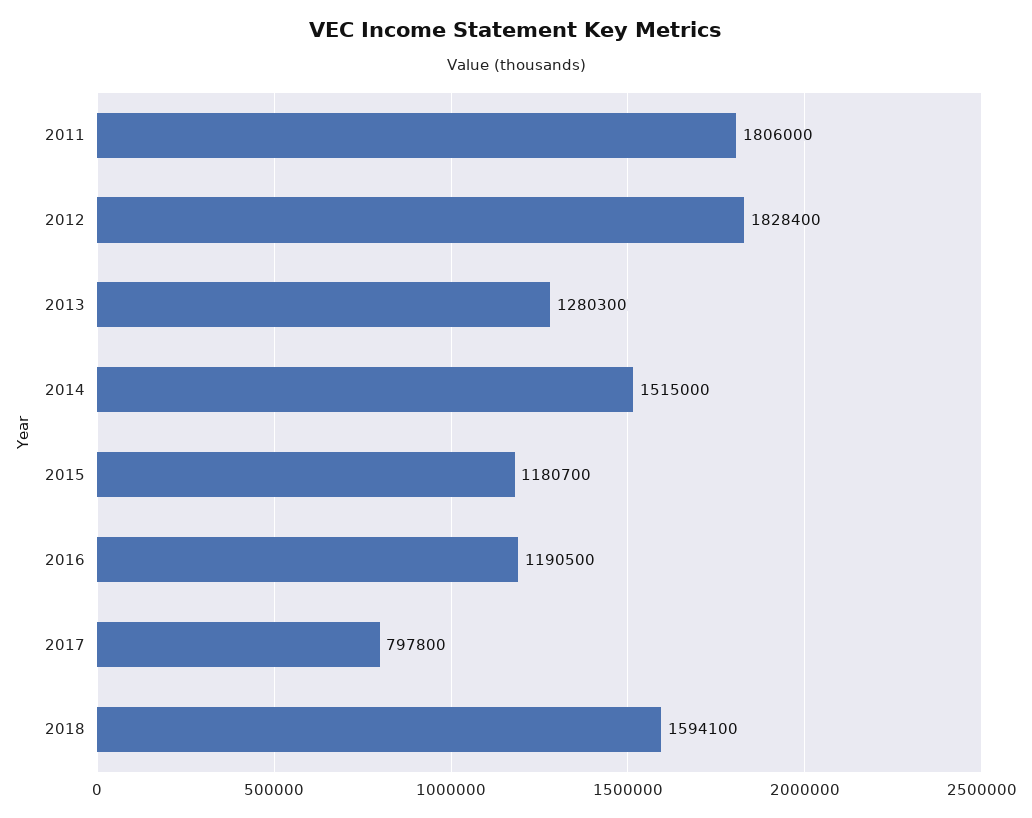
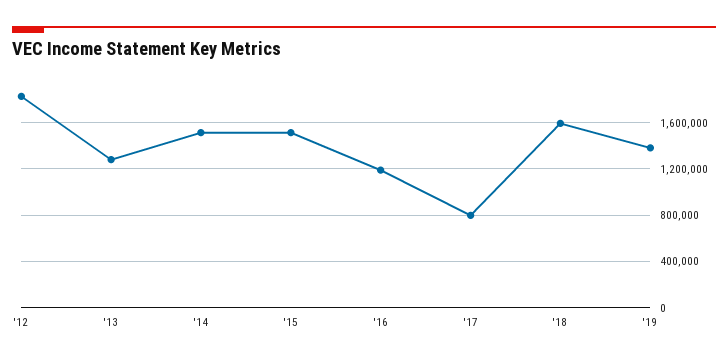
2011: 1806000 -> none
2015: 1180700 -> 1500000
'19: none -> 1400000

